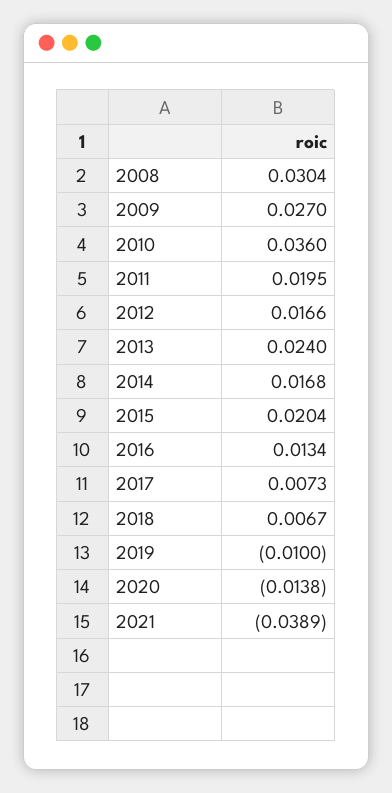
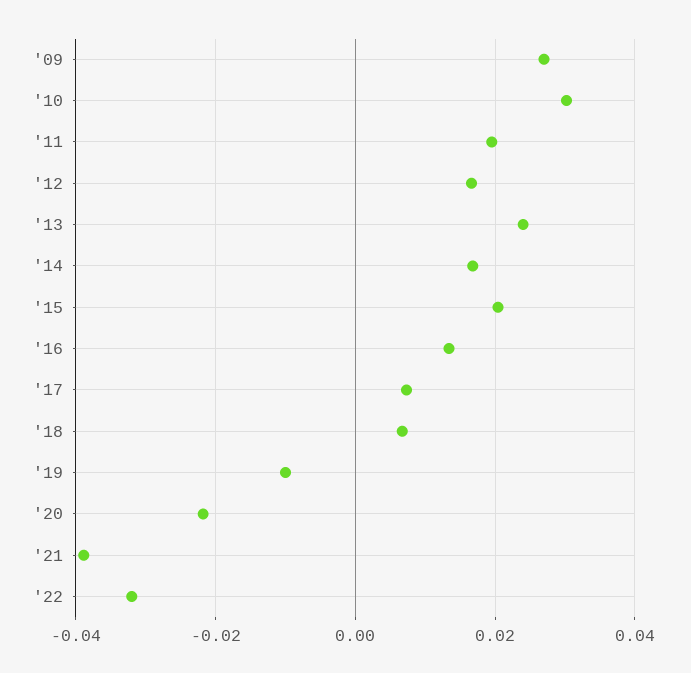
2008: 0.0304 -> none
2010: 0.036 -> 0.03
2020: -0.0138 -> -0.022
'22: none -> -0.032

